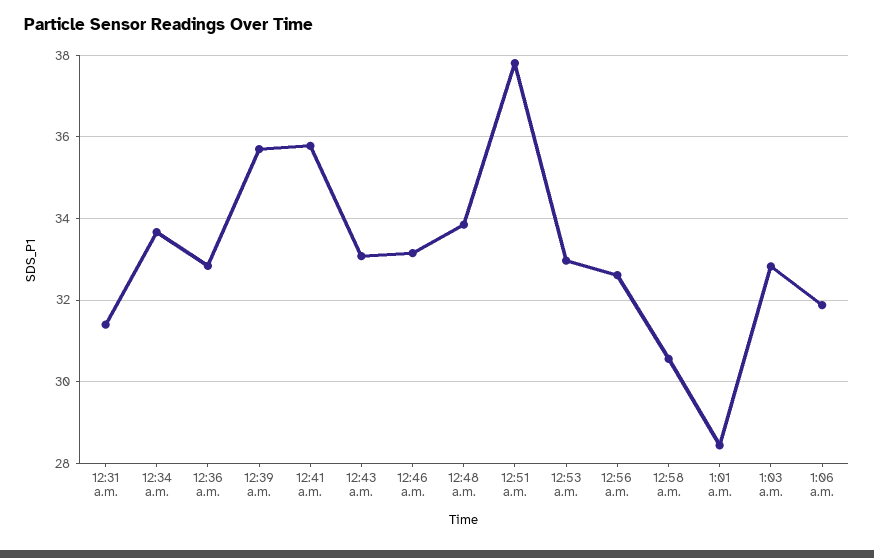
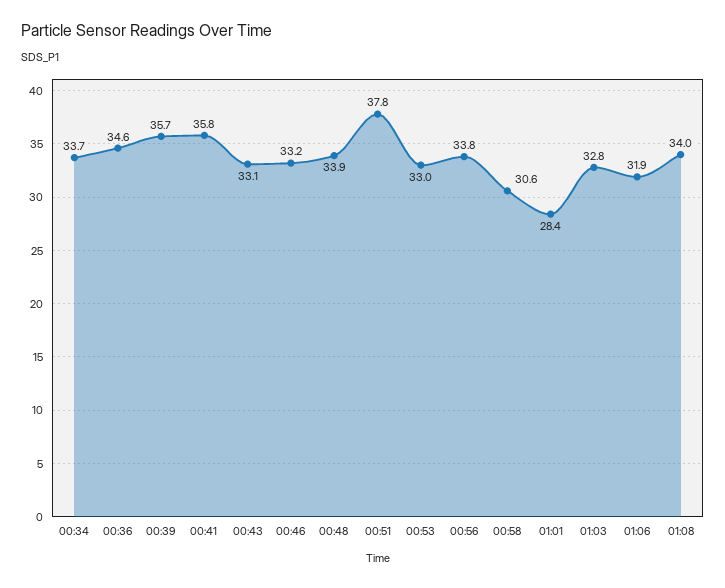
12:31 a.m.: 31.4 -> none
12:36 a.m.: 32.8 -> 34.6
12:56 a.m.: 32.6 -> 33.8
01:08: none -> 34

